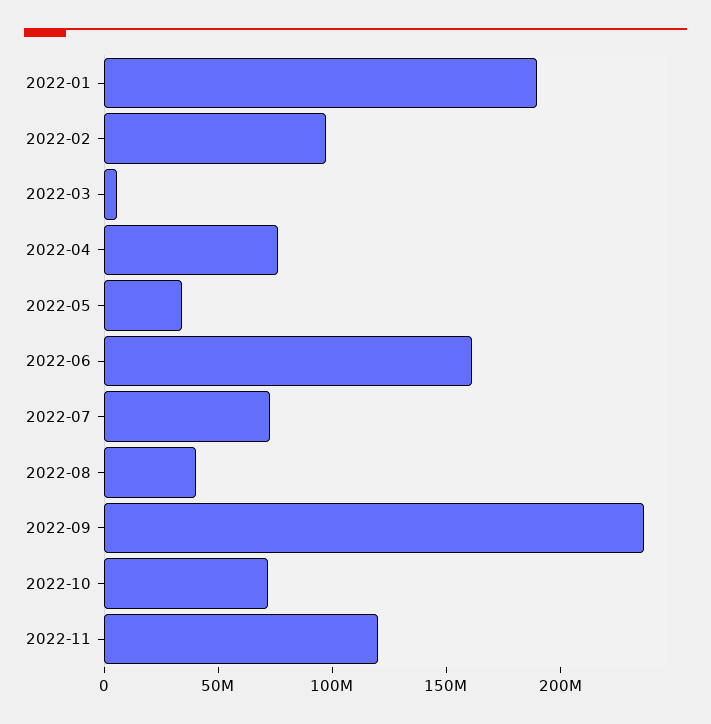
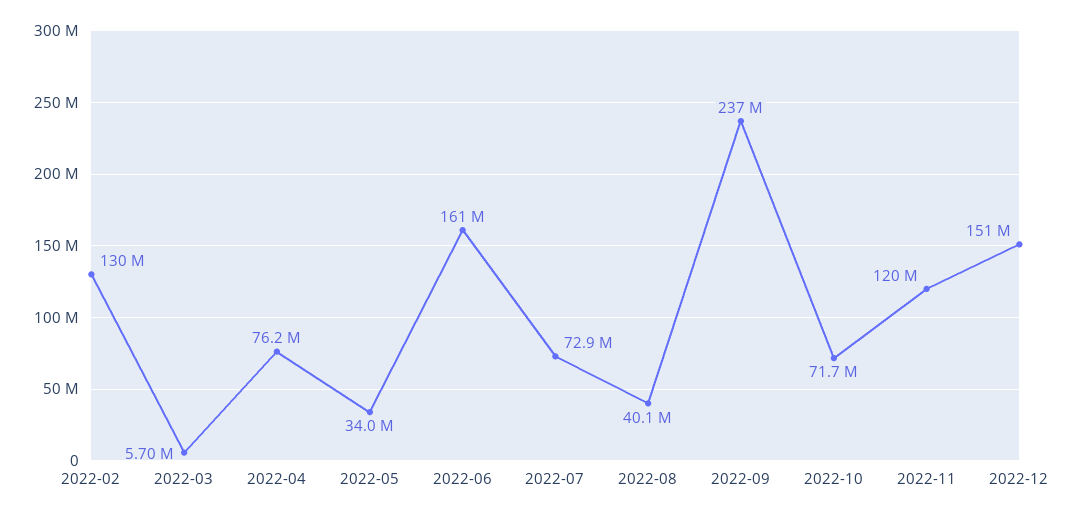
2022-01: 190000000 -> none
2022-02: 100000000 -> 130000000
2022-12: none -> 151000000

